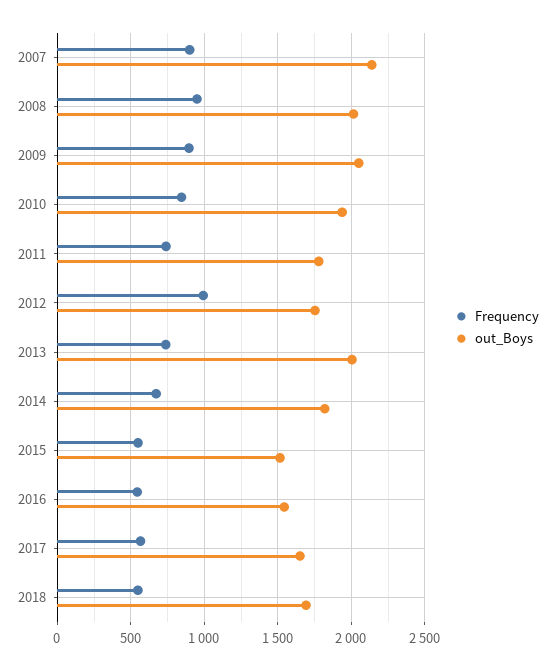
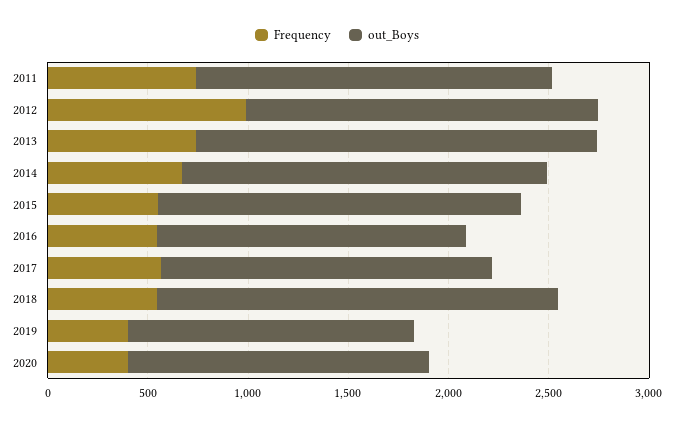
Frequency, 2007: 900 -> none
out_Boys, 2007: 2150 -> none
Frequency, 2008: 950 -> none
out_Boys, 2008: 2000 -> none
Frequency, 2009: 900 -> none
out_Boys, 2009: 2050 -> none
Frequency, 2010: 850 -> none
out_Boys, 2010: 1950 -> none
out_Boys, 2015: 1500 -> 1800
out_Boys, 2018: 1700 -> 2000
Frequency, 2019: none -> 400
out_Boys, 2019: none -> 1400
Frequency, 2020: none -> 400
out_Boys, 2020: none -> 1500

